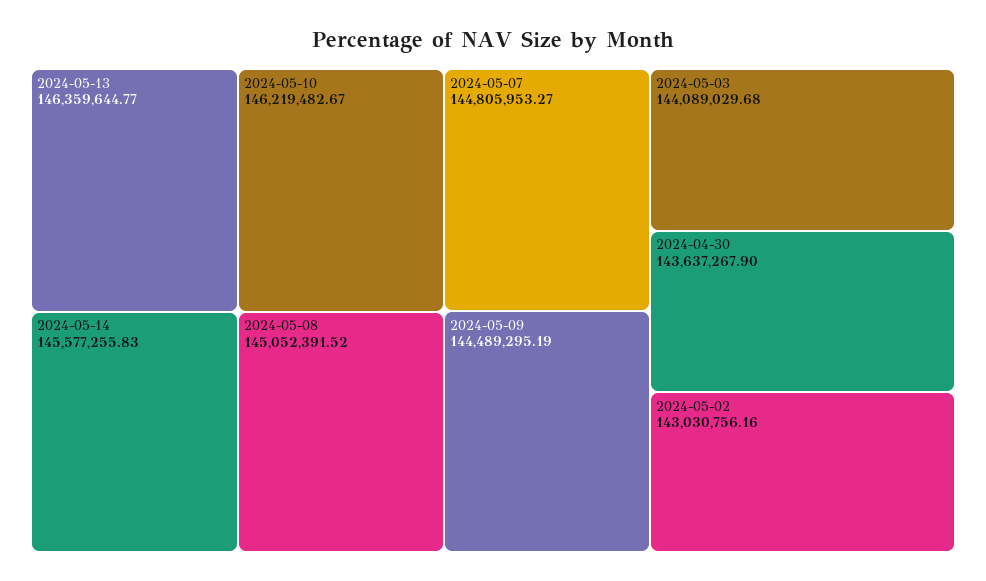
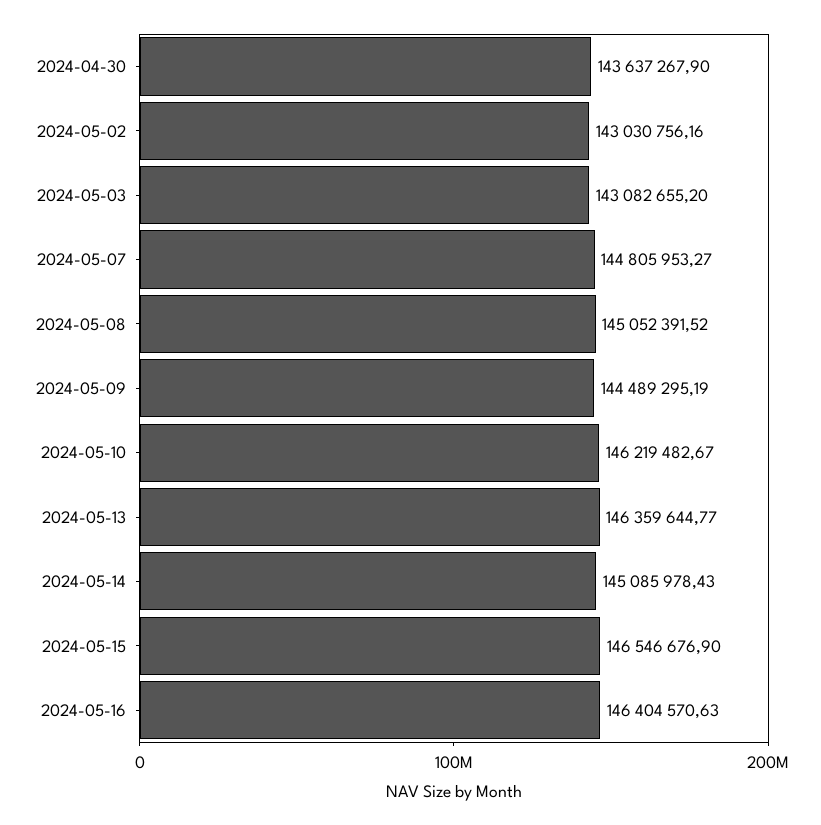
2024-05-14: 145577255.83 -> 145085978.43
2024-05-03: 144089029.68 -> 143082655.2
2024-05-15: none -> 146546676.9
2024-05-16: none -> 146404570.63

